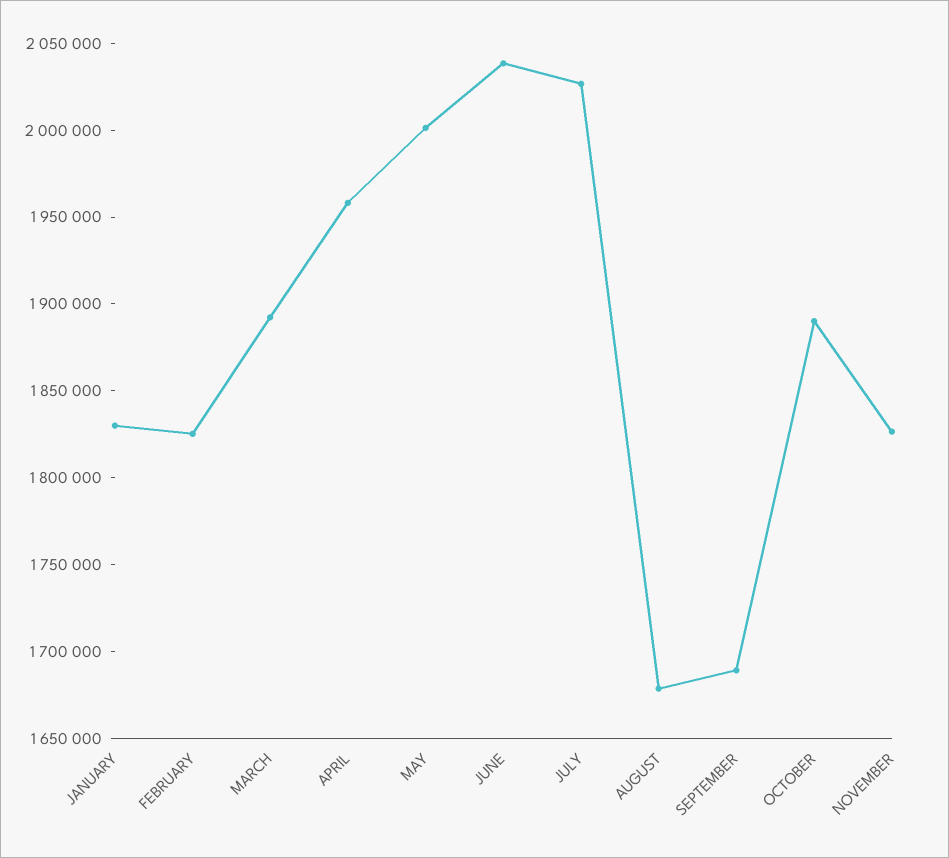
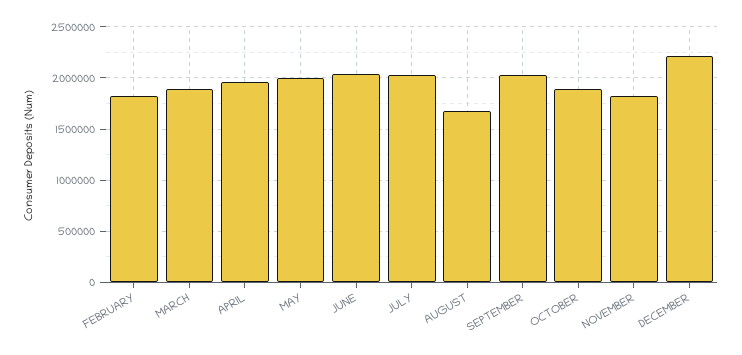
JANUARY: 1830000 -> none
SEPTEMBER: 1690000 -> 2000000
DECEMBER: none -> 2200000

